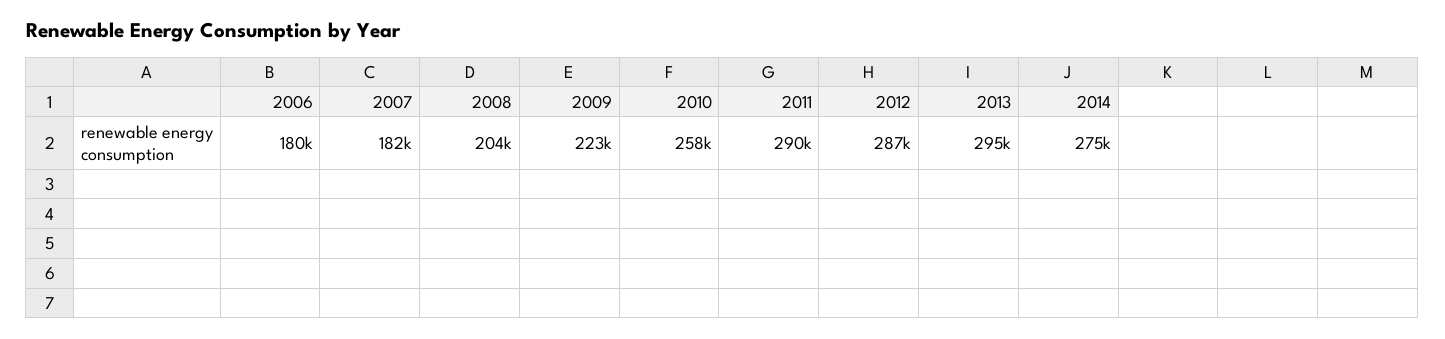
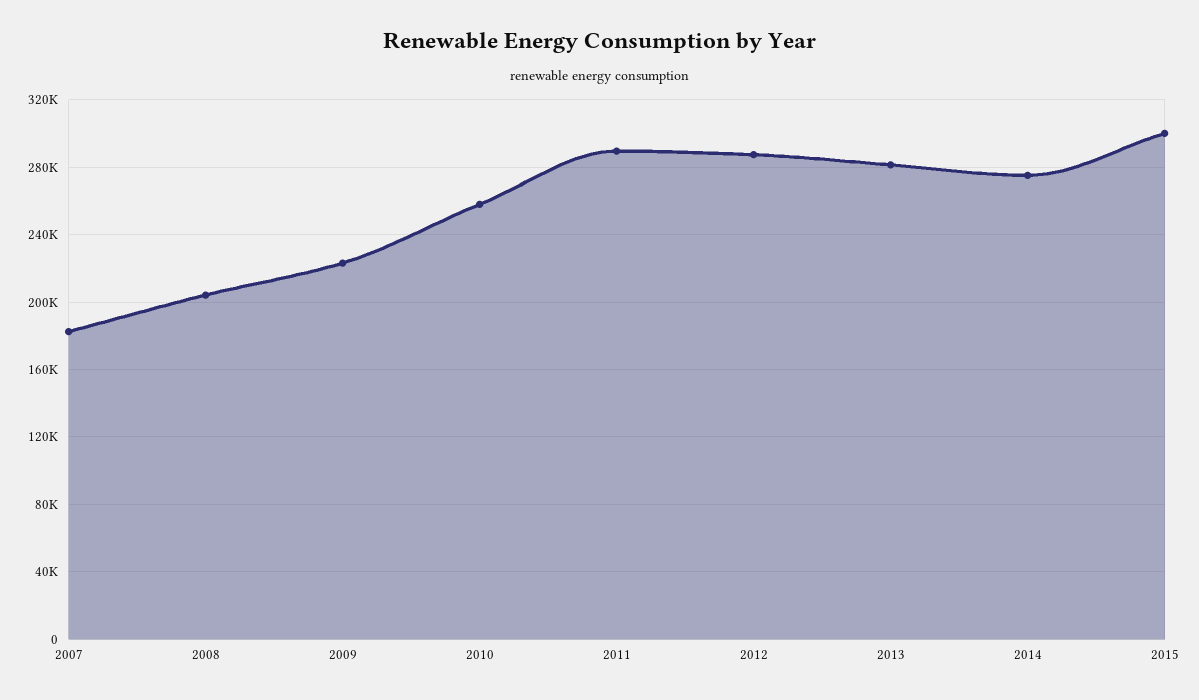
2006: 180000 -> none
2013: 295000 -> 280000
2015: none -> 300000

